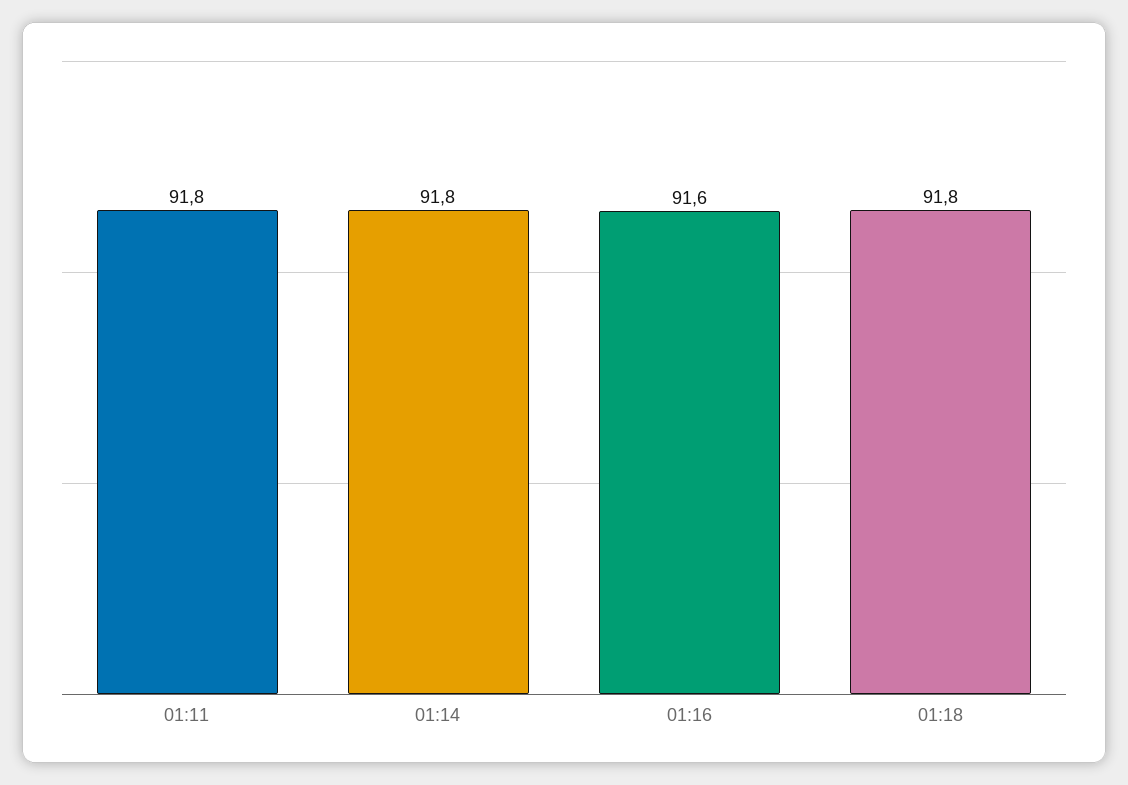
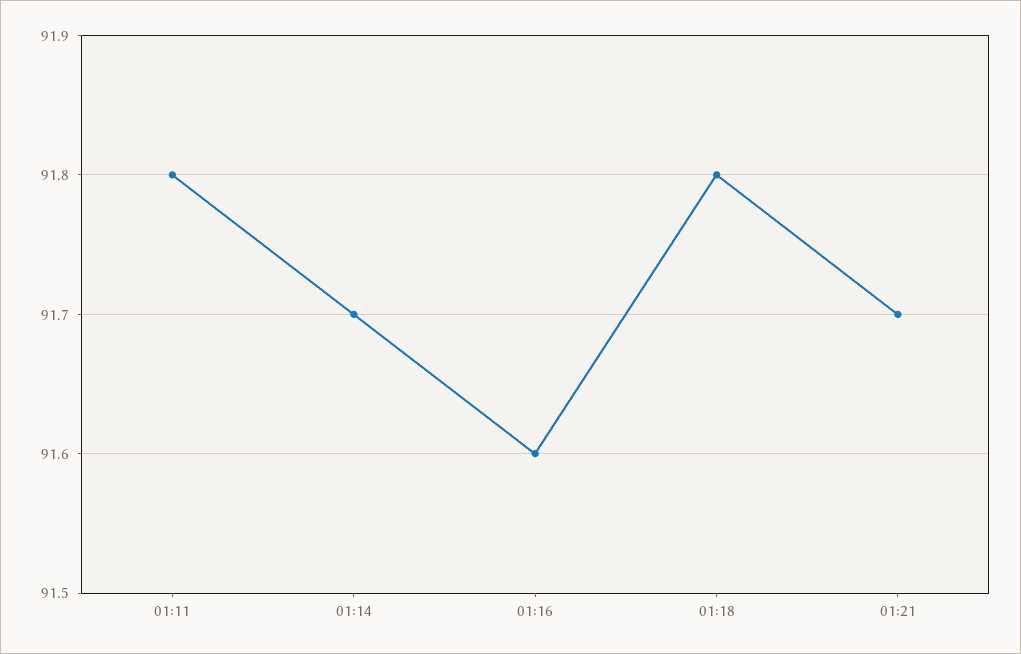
01:14: 91.8 -> 91.7
01:21: none -> 91.7

